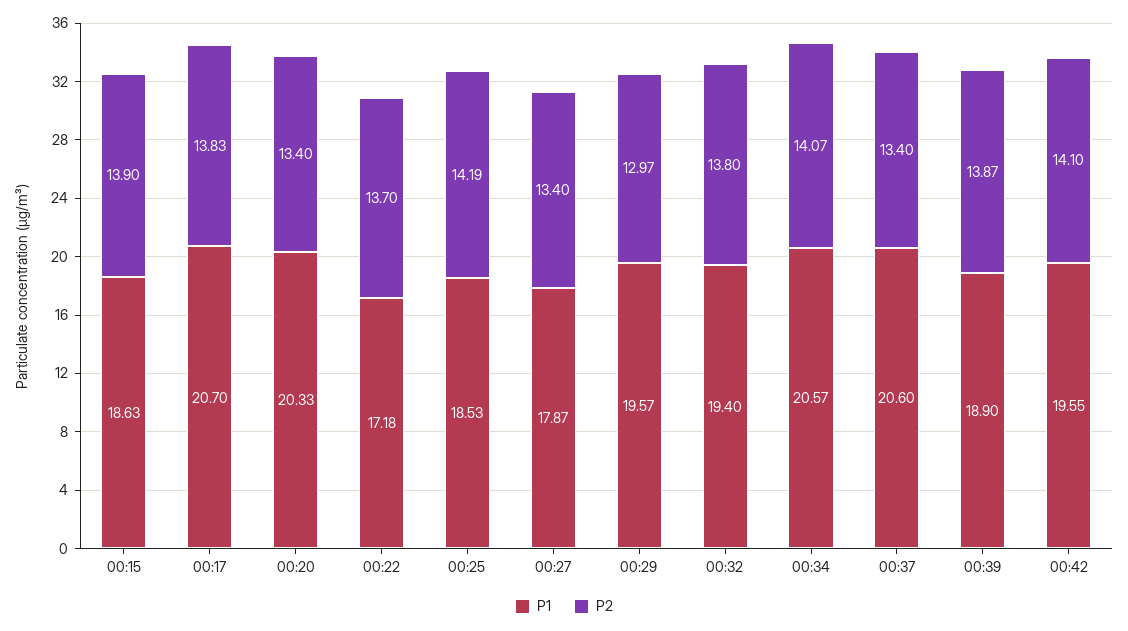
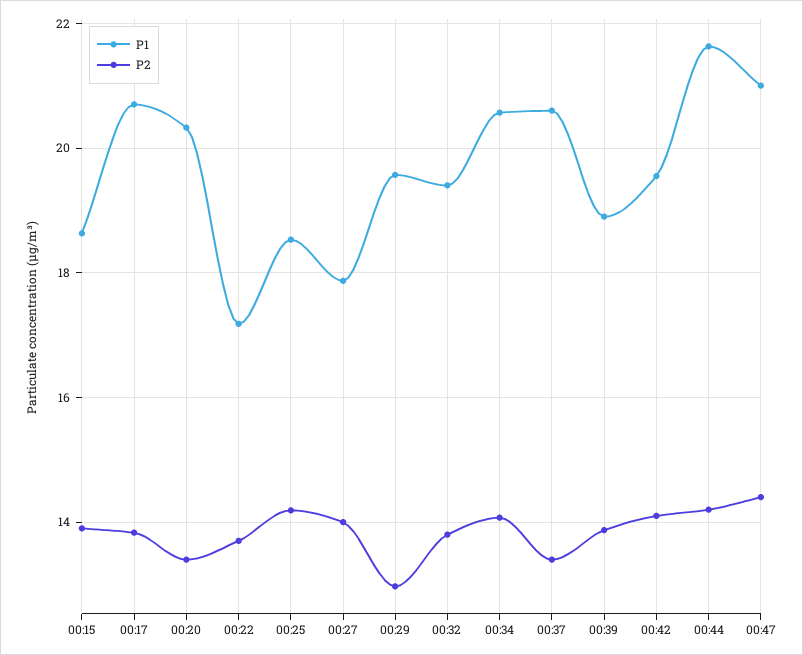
P2, 00:27: 13.4 -> 14
P1, 00:44: none -> 21.6
P2, 00:44: none -> 14.2
P1, 00:47: none -> 21
P2, 00:47: none -> 14.4

